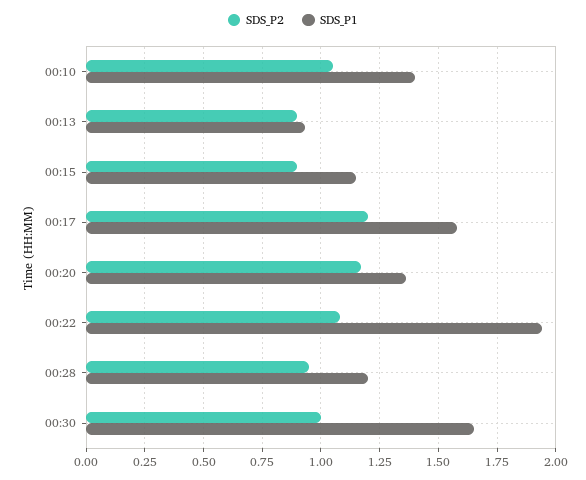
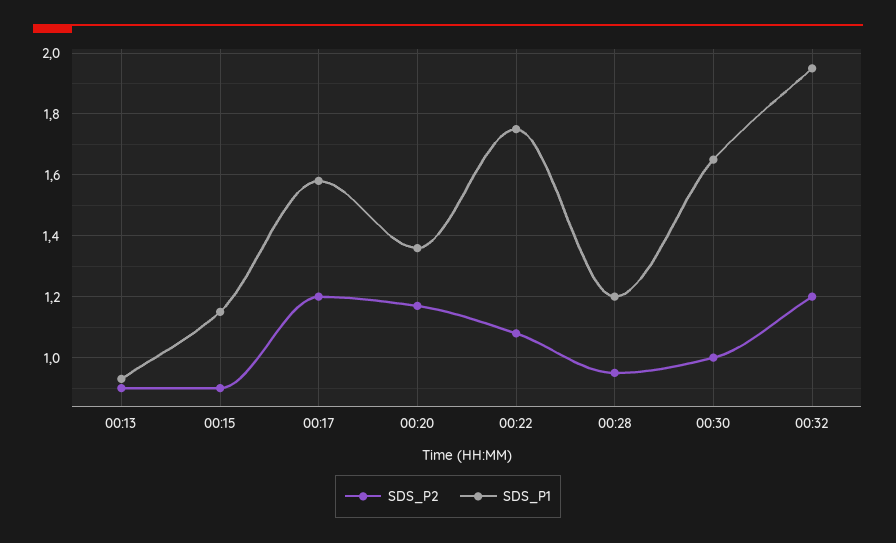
SDS_P2, 00:10: 1.05 -> none
SDS_P1, 00:10: 1.4 -> none
SDS_P1, 00:22: 1.95 -> 1.75
SDS_P2, 00:32: none -> 1.2
SDS_P1, 00:32: none -> 1.95

